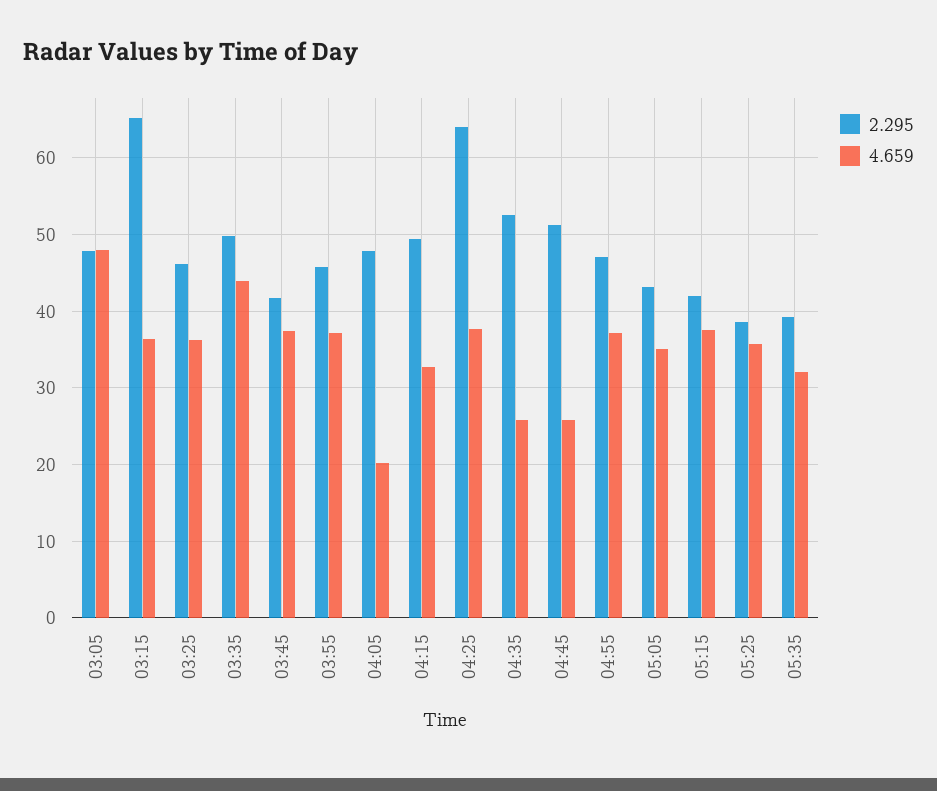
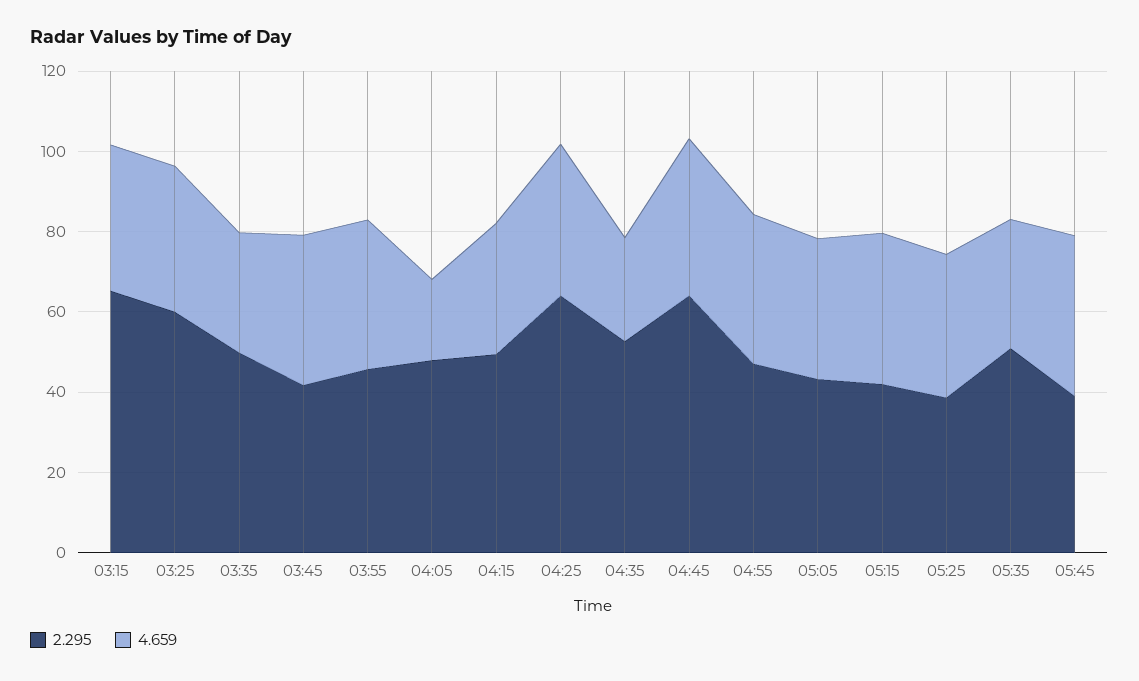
2.295, 03:05: 48 -> none
4.659, 03:05: 48 -> none
2.295, 03:25: 46 -> 60
4.659, 03:35: 44 -> 30
2.295, 04:45: 51 -> 65
4.659, 04:45: 26 -> 40
2.295, 05:35: 39 -> 50
2.295, 05:45: none -> 40
4.659, 05:45: none -> 40

